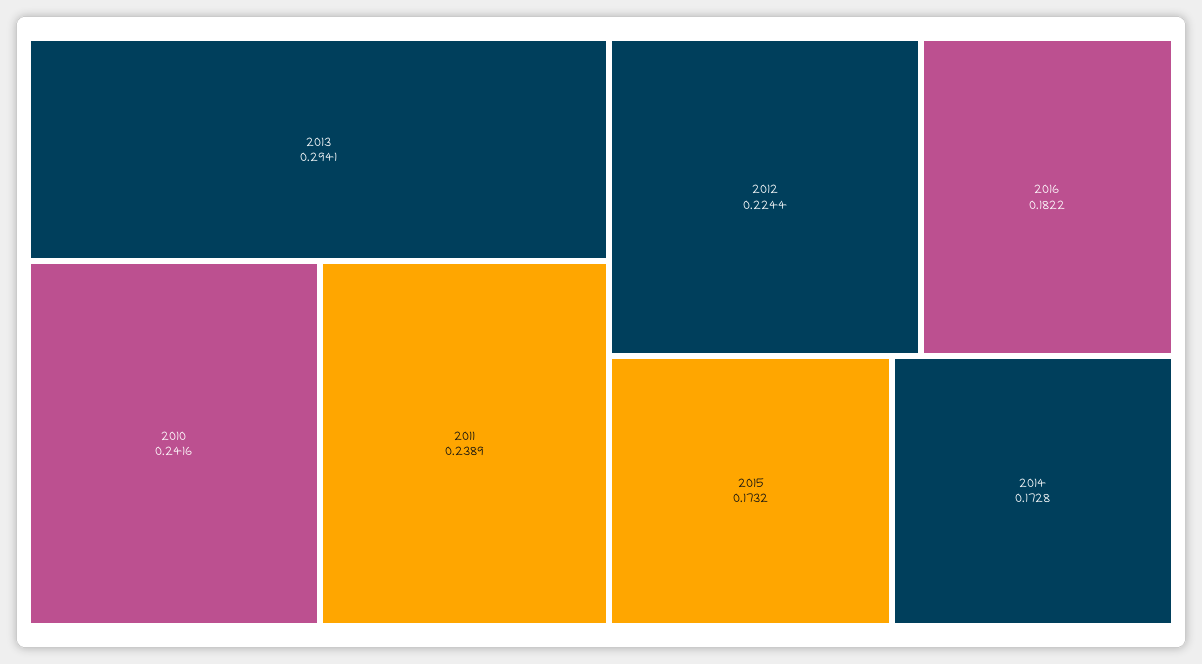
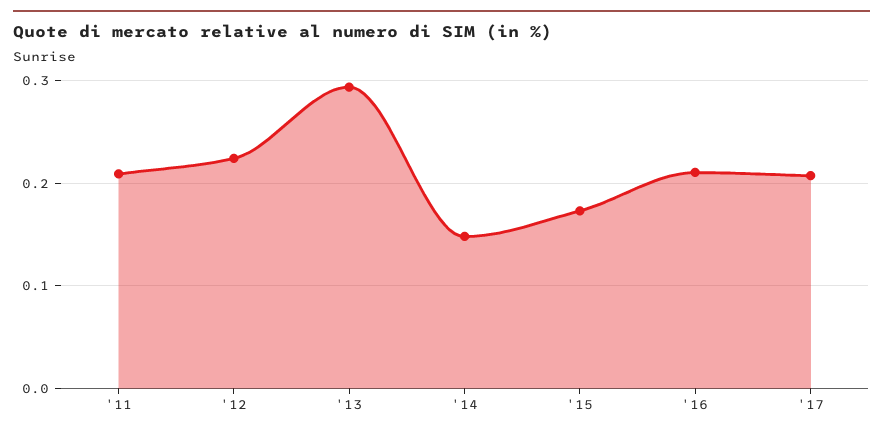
2010: 0.2416 -> none
2011: 0.2389 -> 0.21
2016: 0.1822 -> 0.21
2014: 0.1728 -> 0.15
'17: none -> 0.21

